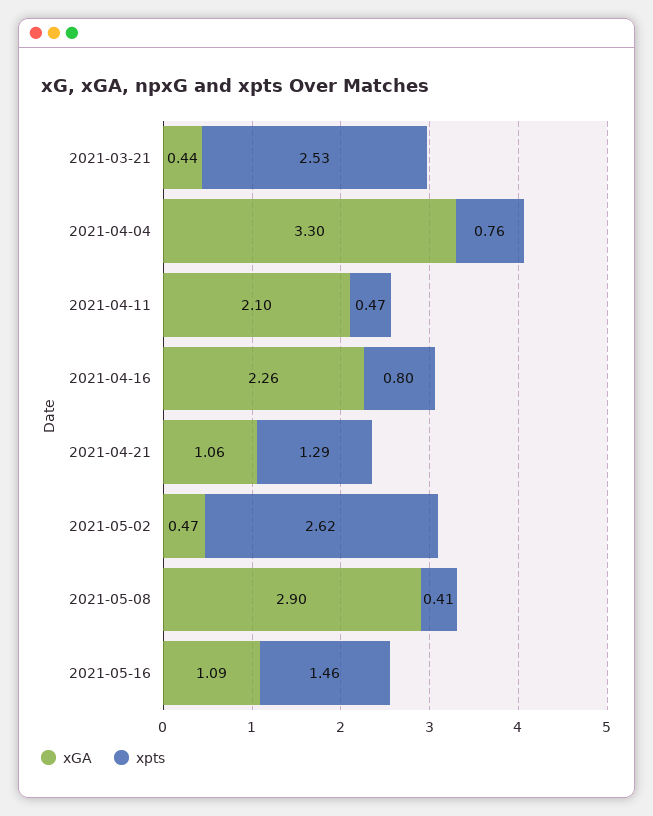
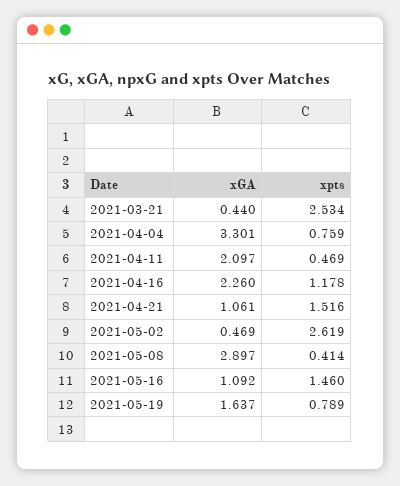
xpts, 2021-04-16: 0.8 -> 1.178
xpts, 2021-04-21: 1.29 -> 1.516
xGA, 2021-05-19: none -> 1.637
xpts, 2021-05-19: none -> 0.789

